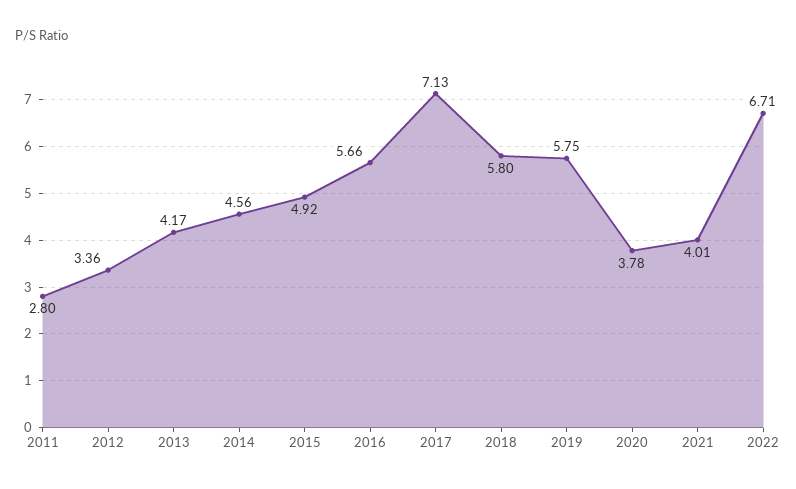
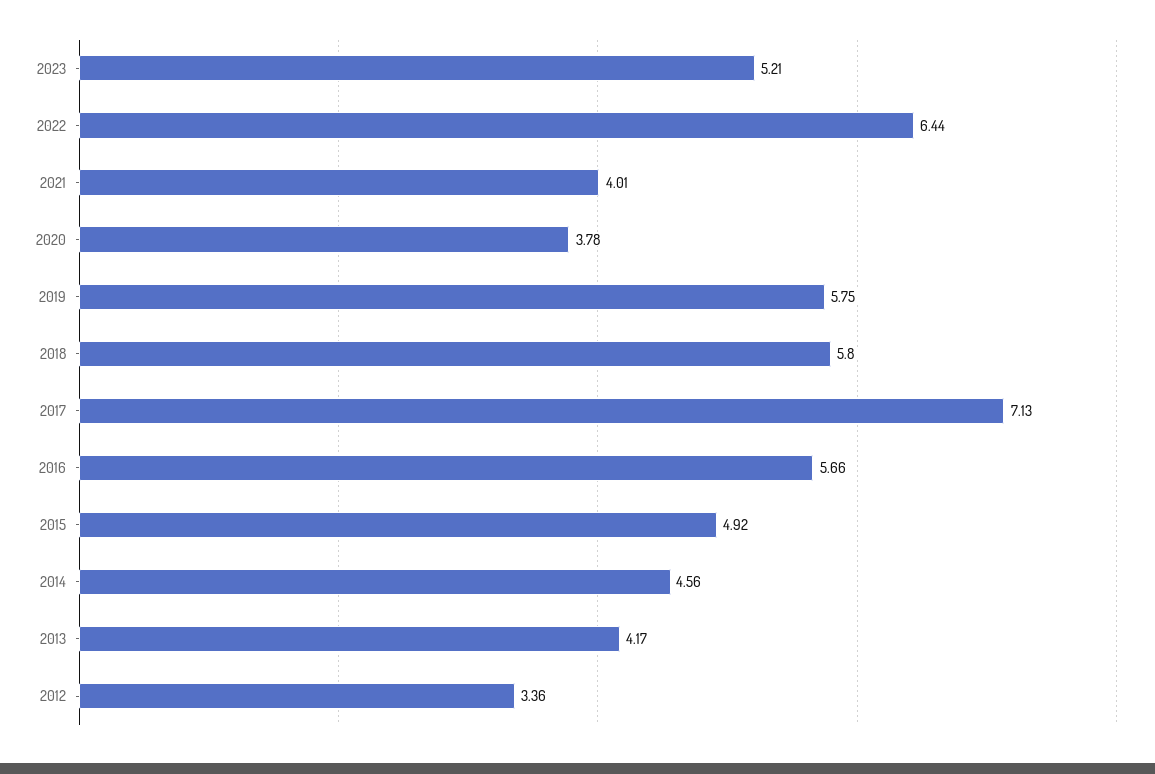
2011: 2.8 -> none
2022: 6.71 -> 6.44
2023: none -> 5.21

